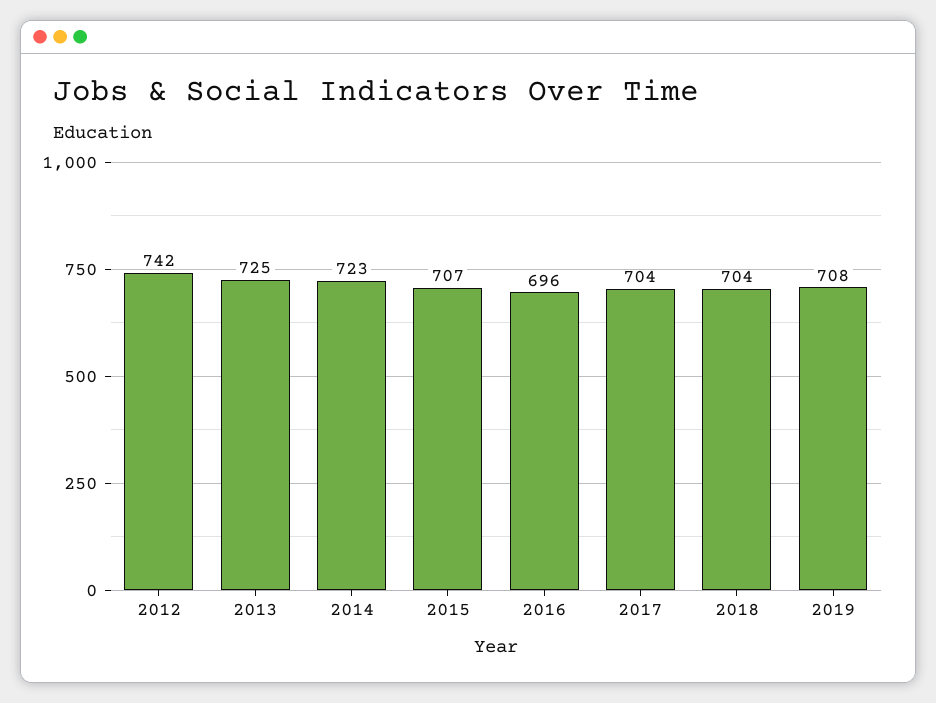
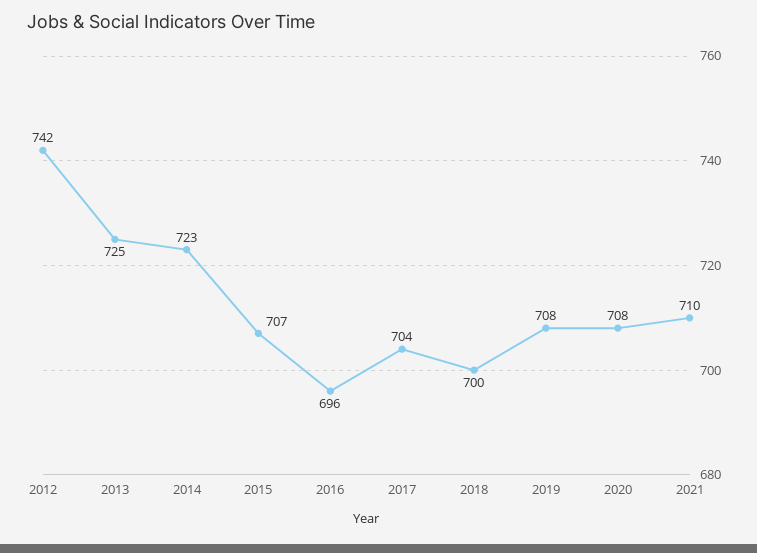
2018: 704 -> 700
2020: none -> 708
2021: none -> 710

